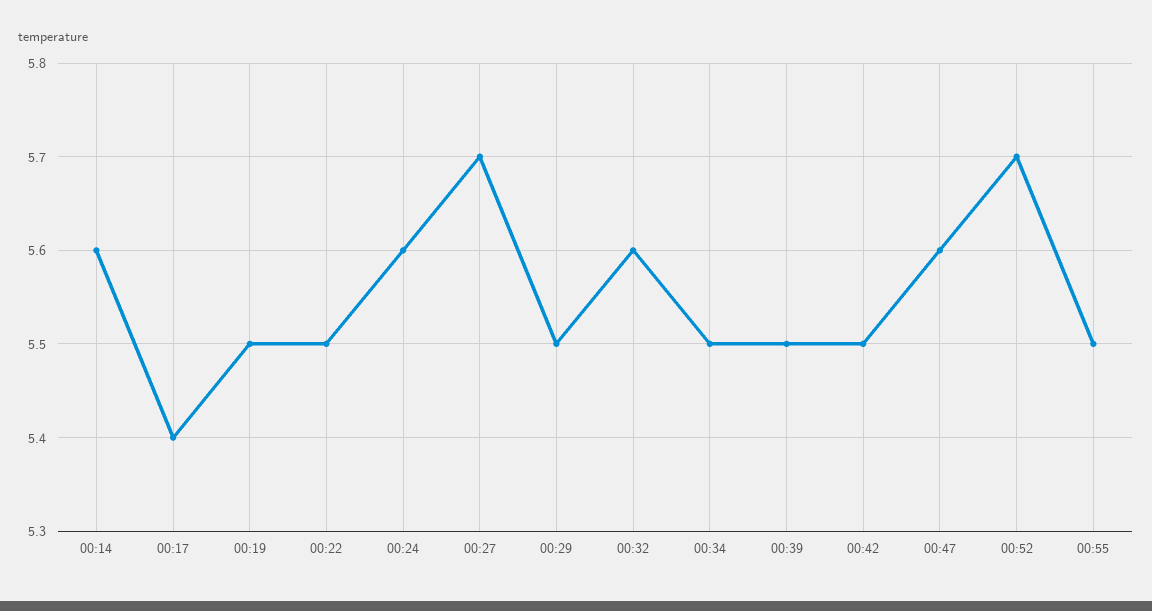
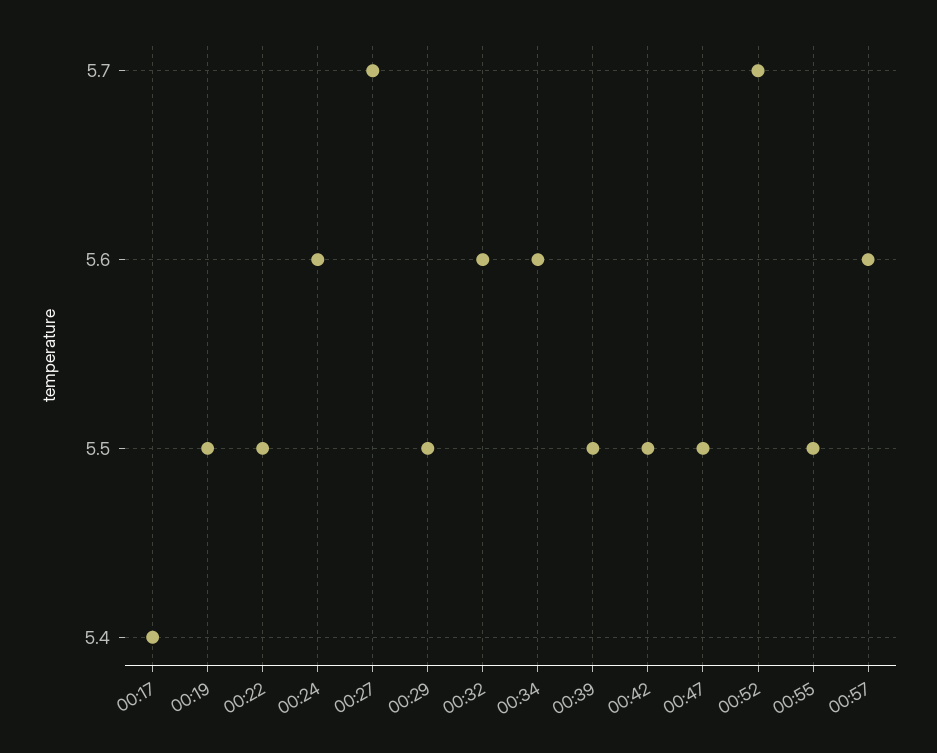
00:14: 5.6 -> none
00:34: 5.5 -> 5.6
00:47: 5.6 -> 5.5
00:57: none -> 5.6

